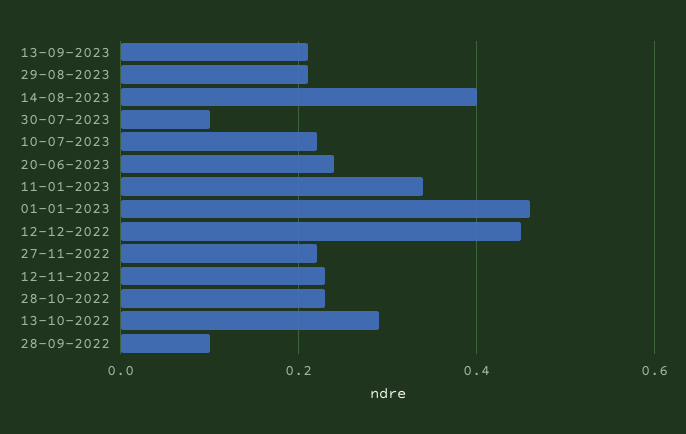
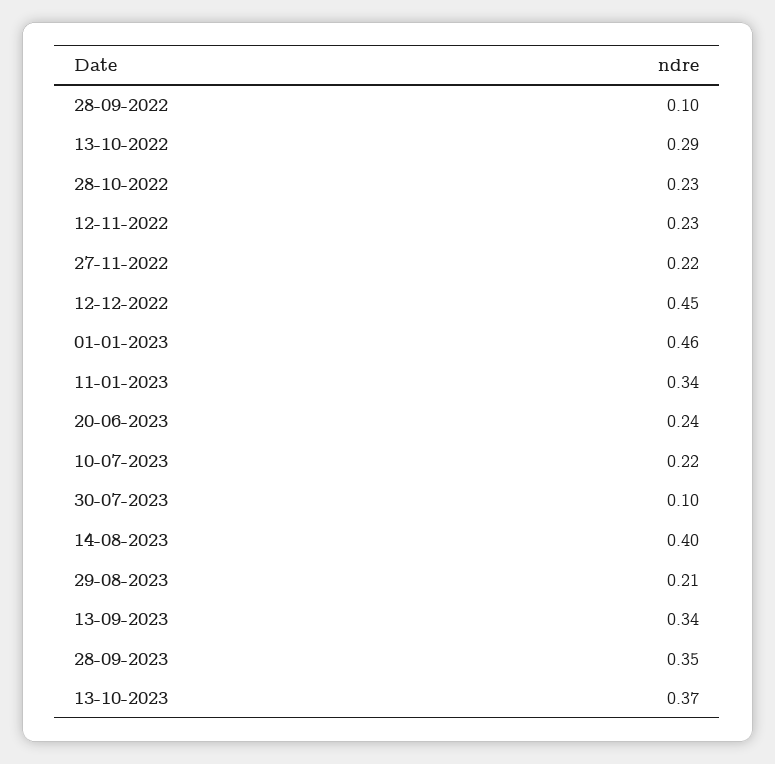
13-09-2023: 0.2 -> 0.34
28-09-2023: none -> 0.35
13-10-2023: none -> 0.37

